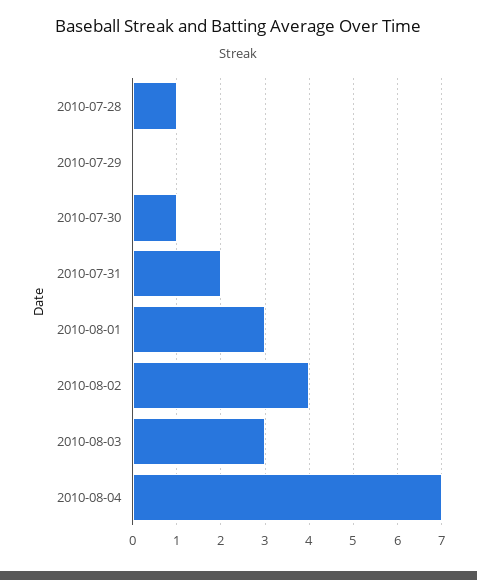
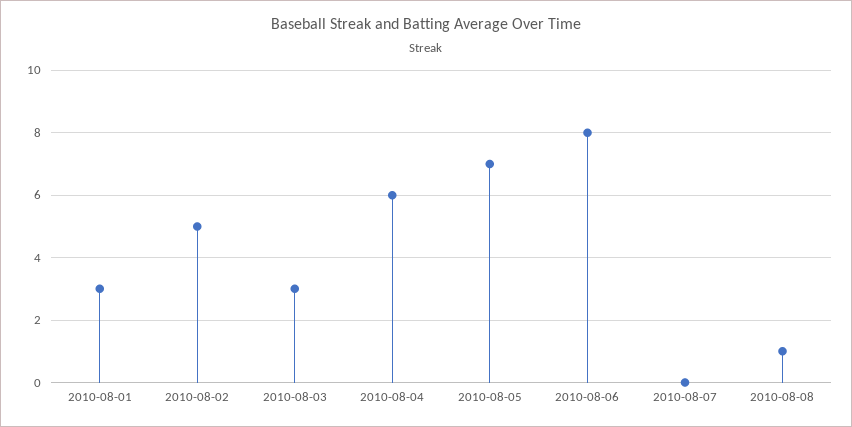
2010-07-28: 1 -> none
2010-07-29: 0 -> none
2010-07-30: 1 -> none
2010-07-31: 2 -> none
2010-08-02: 4 -> 5
2010-08-04: 7 -> 6
2010-08-05: none -> 7
2010-08-06: none -> 8
2010-08-07: none -> 0
2010-08-08: none -> 1

